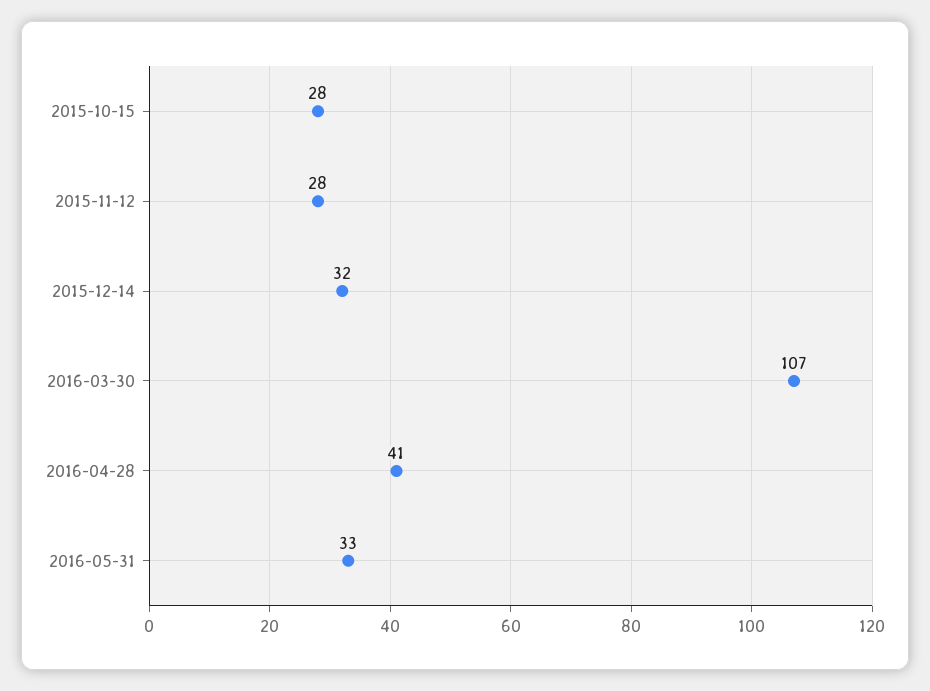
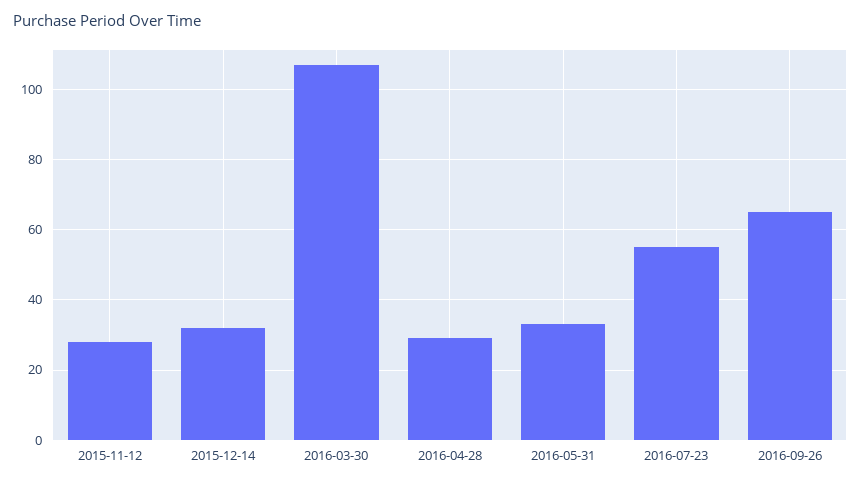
2015-10-15: 28 -> none
2016-04-28: 41 -> 30
2016-07-23: none -> 55
2016-09-26: none -> 65

